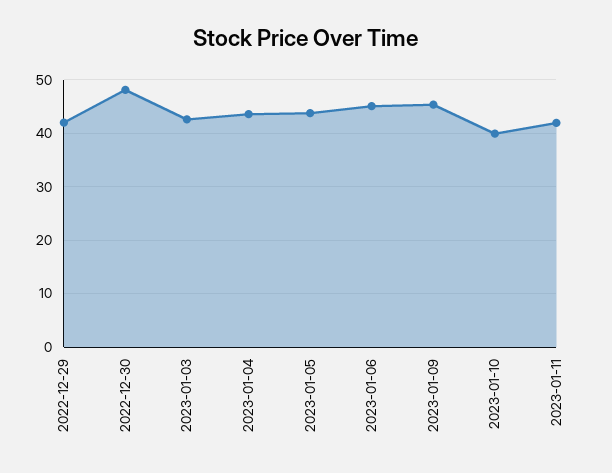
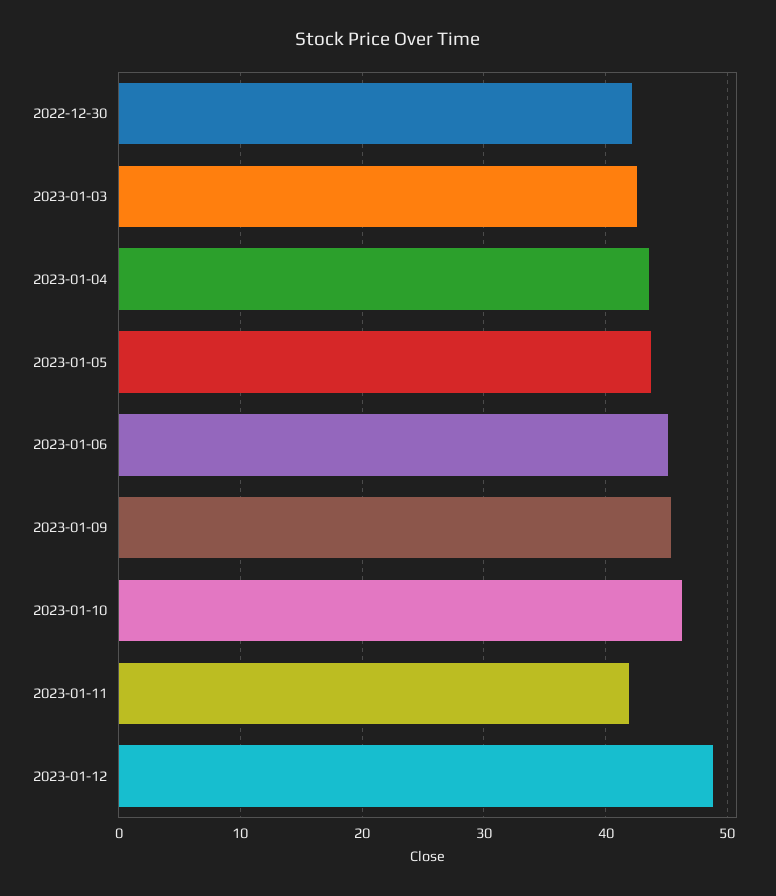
2022-12-29: 42 -> none
2022-12-30: 48 -> 42
2023-01-10: 40 -> 46
2023-01-12: none -> 49

